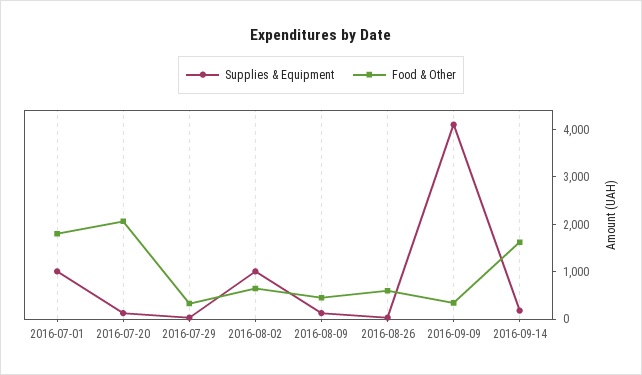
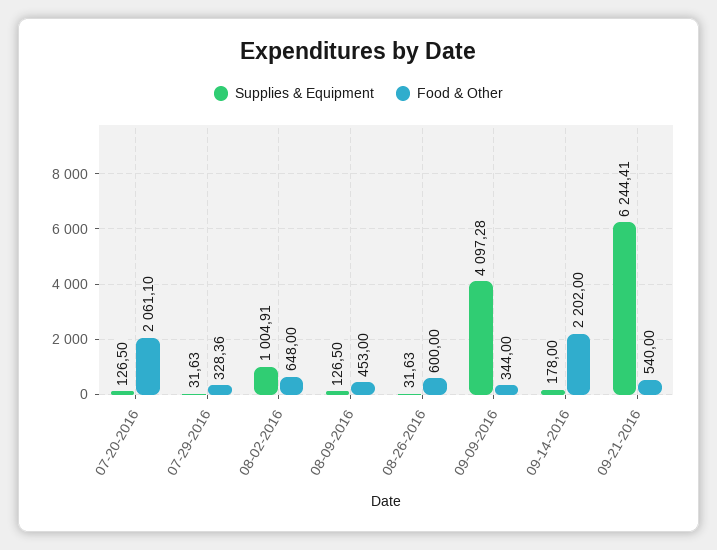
Supplies & Equipment, 2016-07-01: 1000 -> none
Food & Other, 2016-07-01: 1800 -> none
Food & Other, 2016-09-14: 1600 -> 2202
Supplies & Equipment, 09-21-2016: none -> 6244.41
Food & Other, 09-21-2016: none -> 540

